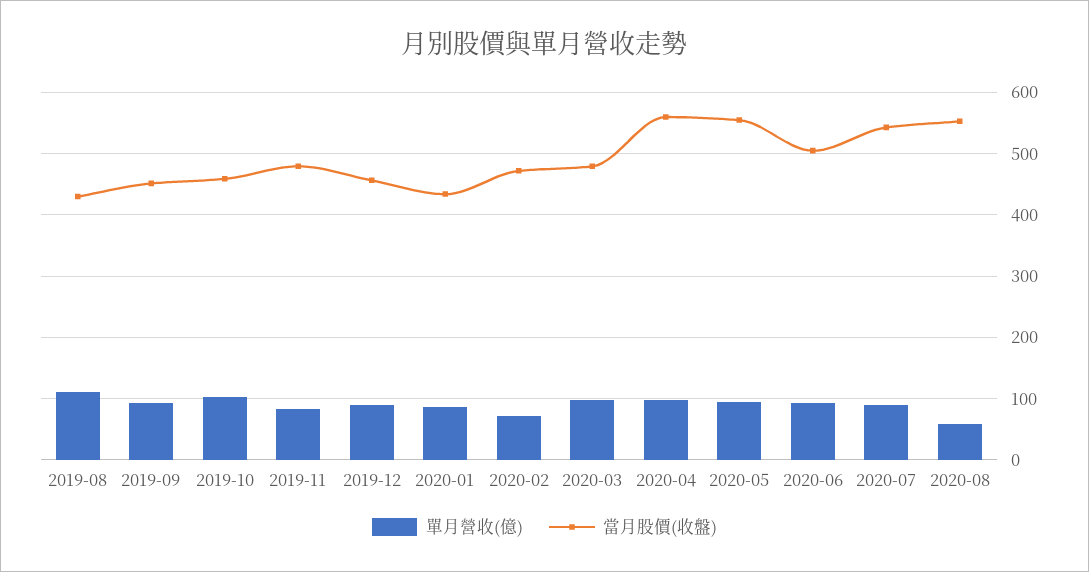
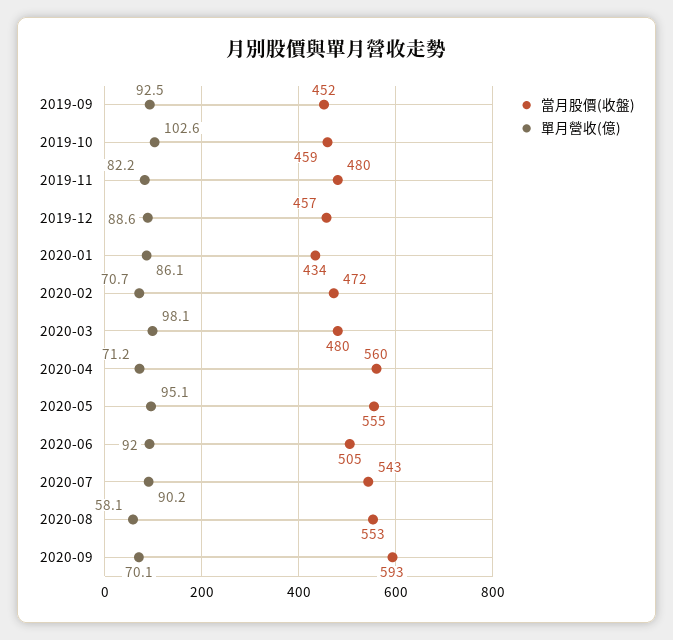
單月營收(億), 2019-08: 110 -> none
當月股價(收盤), 2019-08: 430 -> none
單月營收(億), 2020-04: 100 -> 71.2
當月股價(收盤), 2020-09: none -> 593
單月營收(億), 2020-09: none -> 70.1

